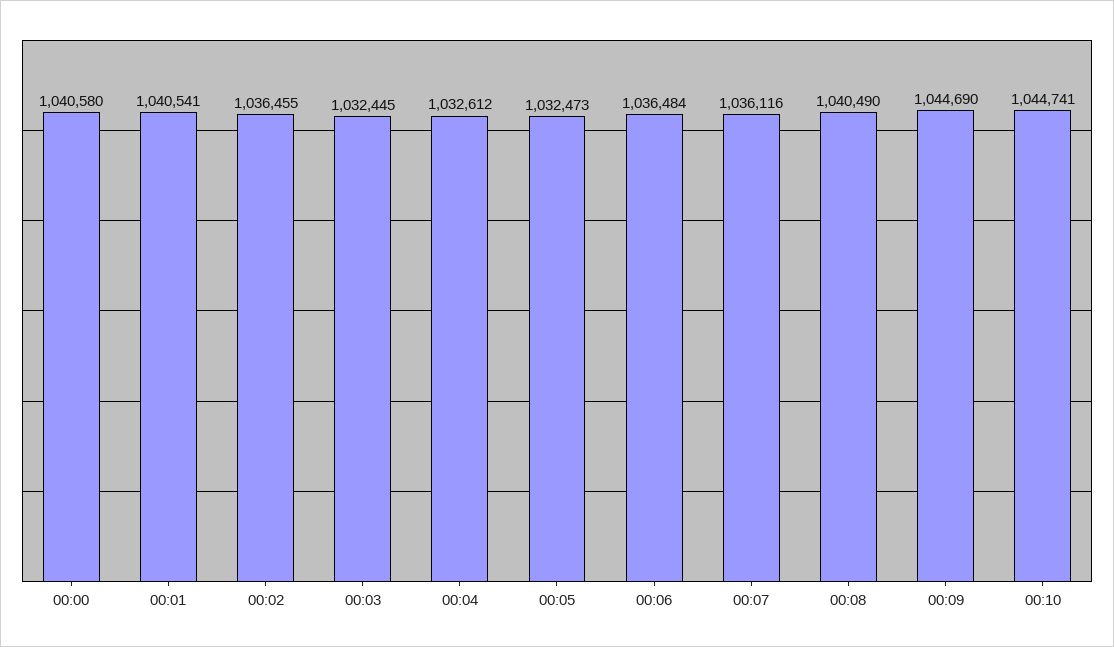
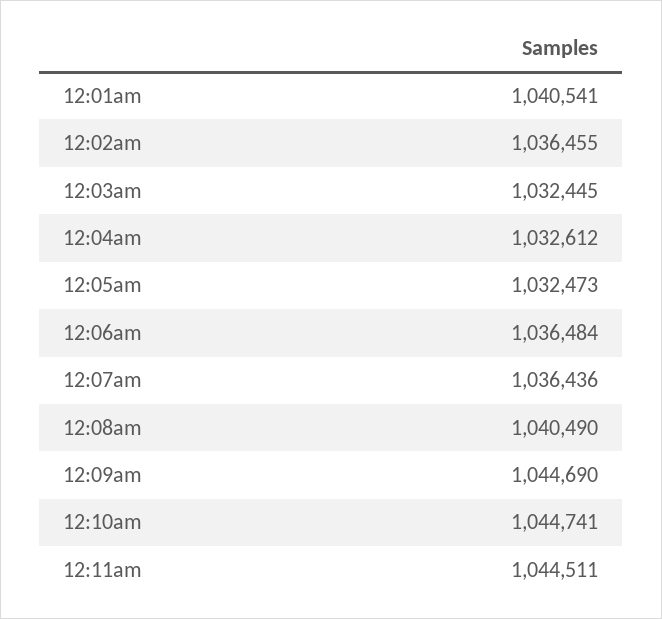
00:00: 1040580 -> none
00:07: 1036116 -> 1036436
12:11am: none -> 1044511

